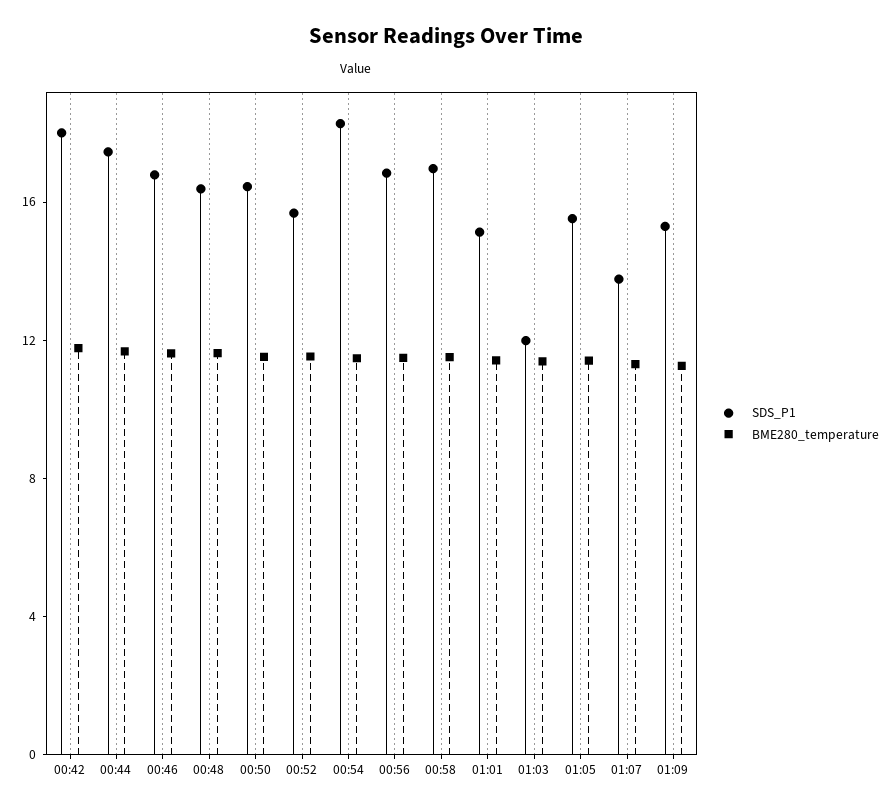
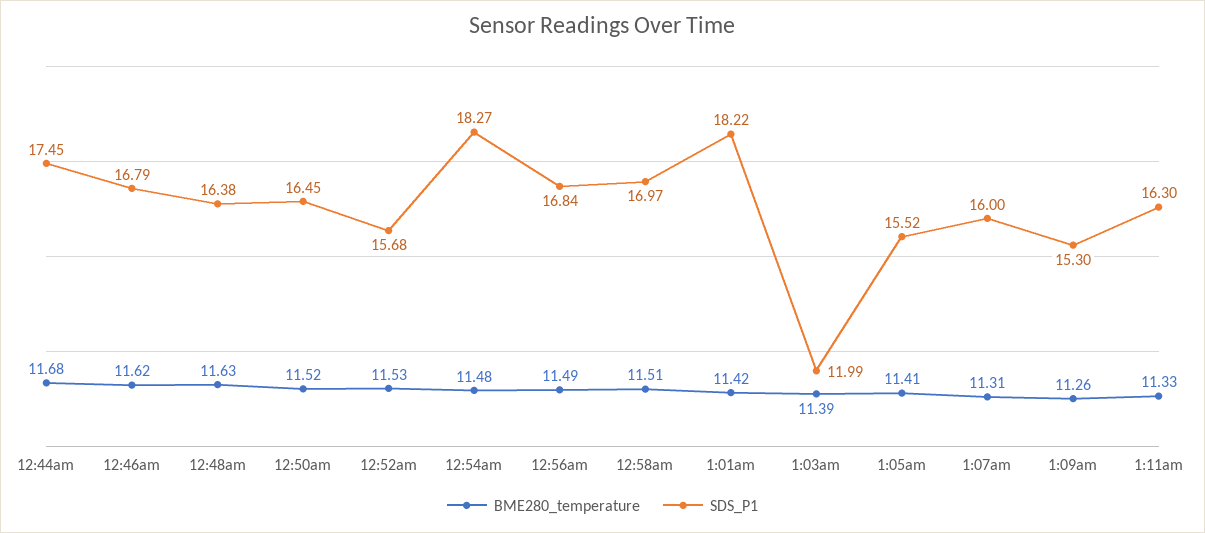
SDS_P1, 00:42: 18 -> none
BME280_temperature, 00:42: 12 -> none
SDS_P1, 01:01: 15 -> 18.22
SDS_P1, 01:07: 14 -> 16
BME280_temperature, 1:11am: none -> 11.33
SDS_P1, 1:11am: none -> 16.3

